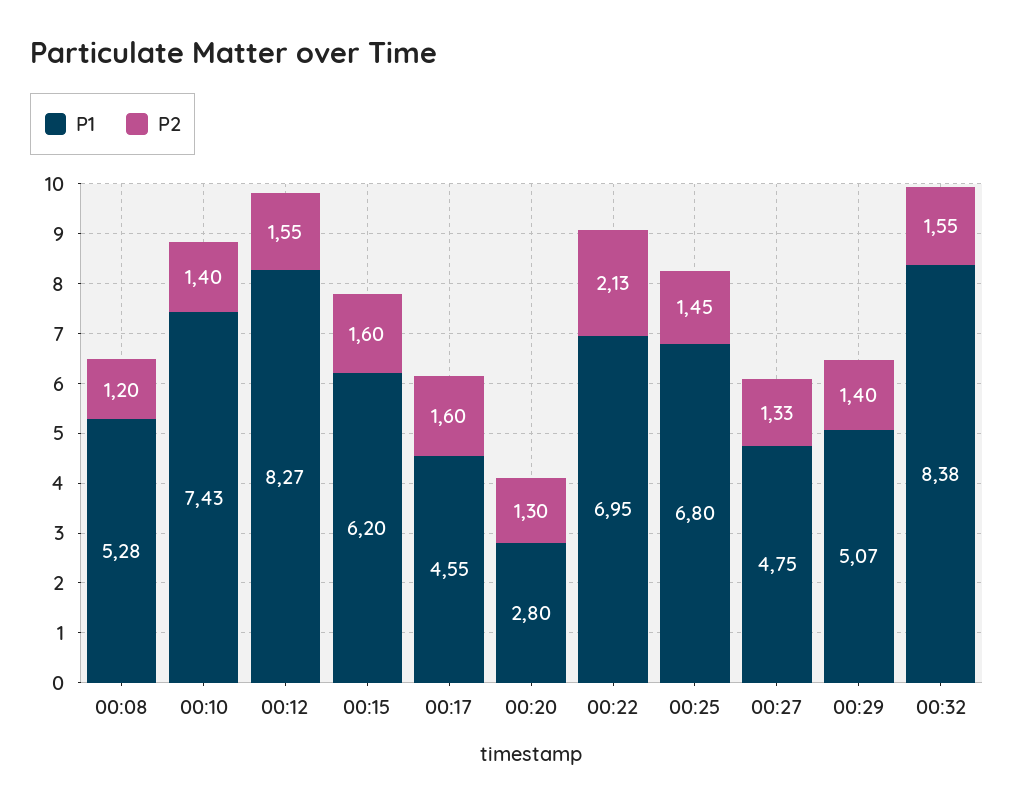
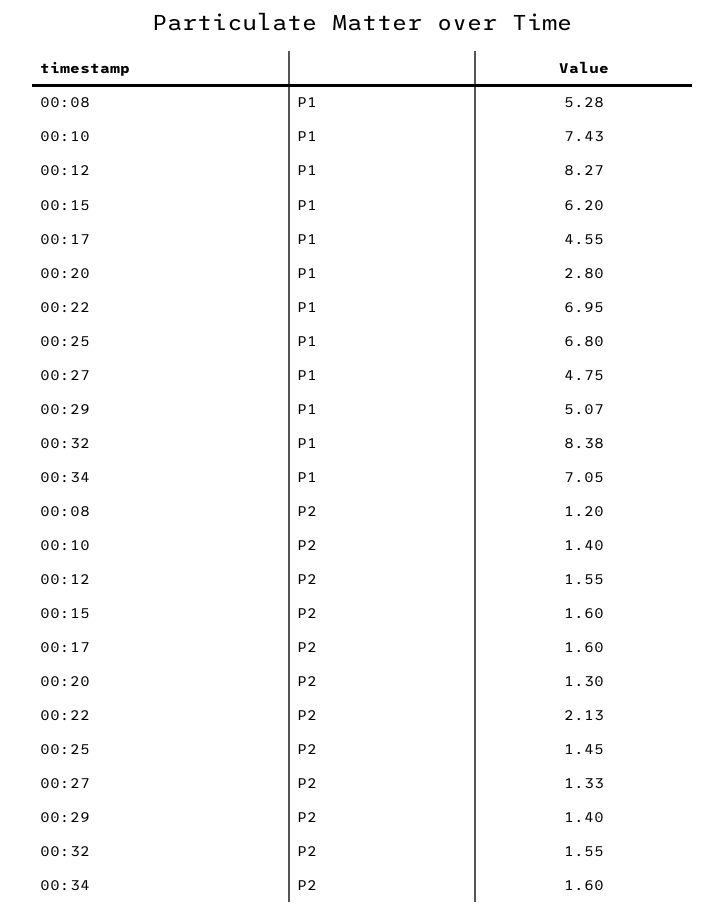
P1, 00:34: none -> 7.05
P2, 00:34: none -> 1.6

